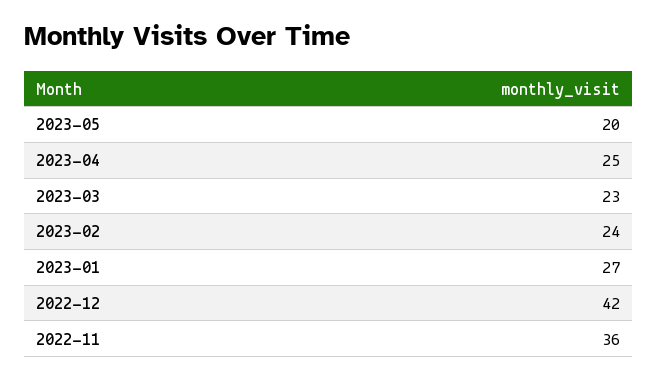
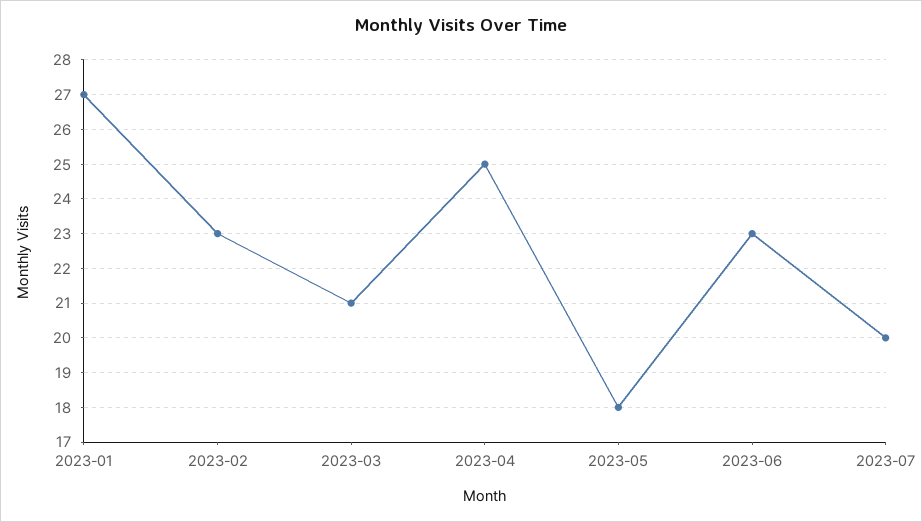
2023-05: 20 -> 18
2023-03: 23 -> 21
2023-02: 24 -> 23
2022-12: 42 -> none
2022-11: 36 -> none
2023-06: none -> 23
2023-07: none -> 20

